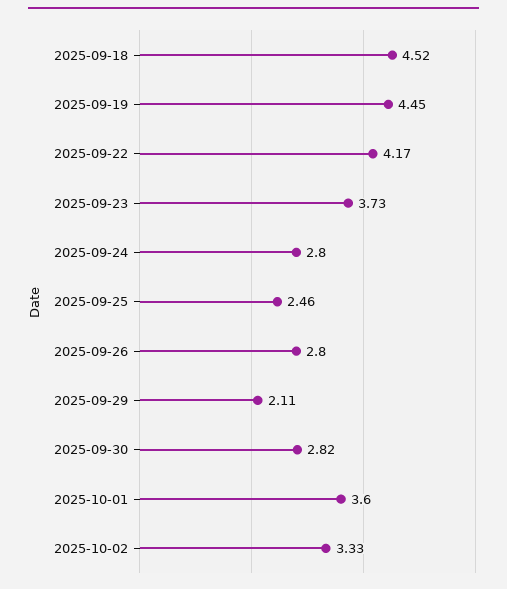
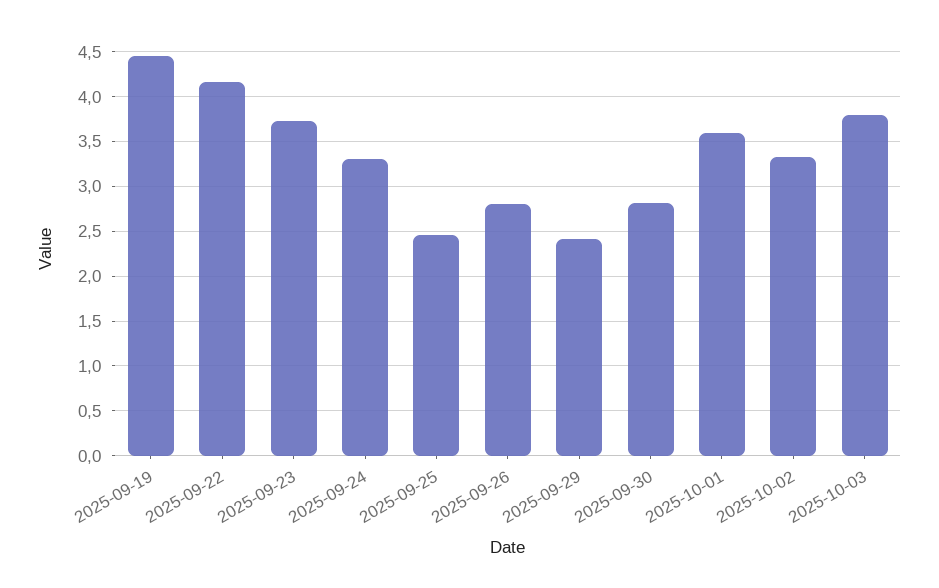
2025-09-18: 4.52 -> none
2025-09-24: 2.8 -> 3.3
2025-09-29: 2.11 -> 2.4
2025-10-03: none -> 3.8

